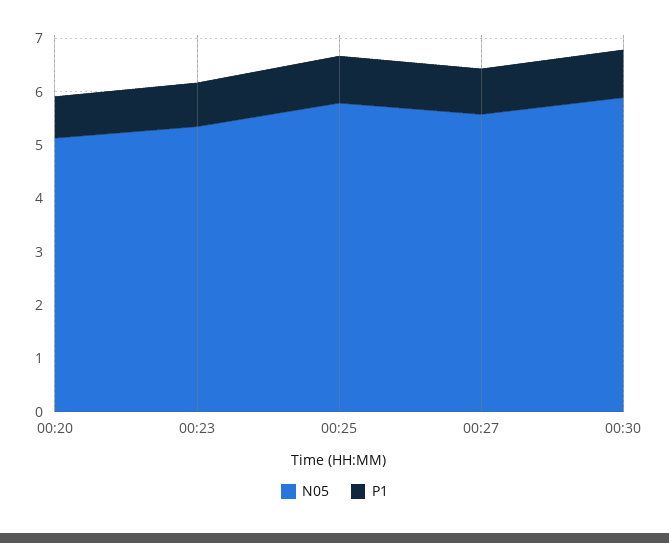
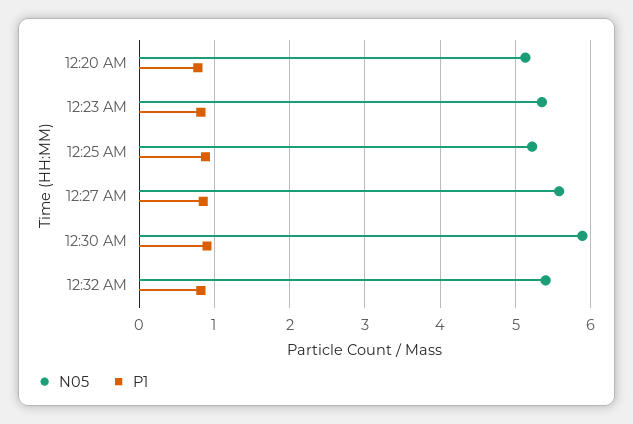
N05, 00:25: 5.8 -> 5.2
N05, 12:32 AM: none -> 5.4
P1, 12:32 AM: none -> 0.8

